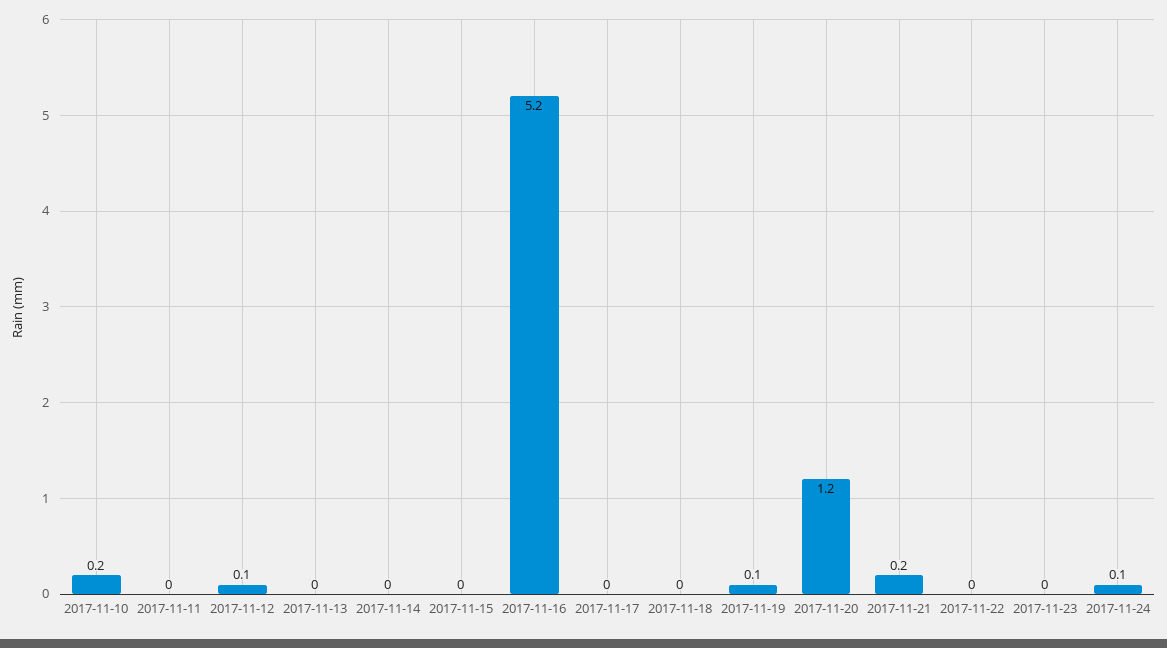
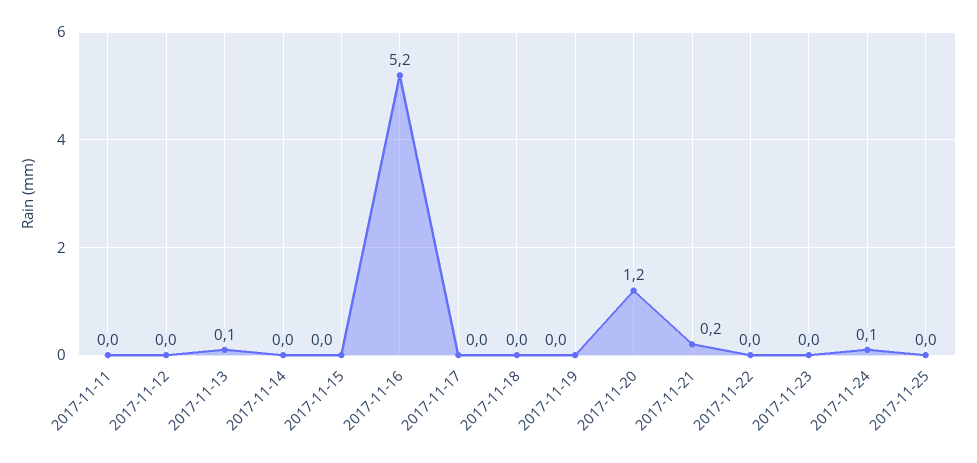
2017-11-10: 0.2 -> none
2017-11-12: 0.1 -> 0
2017-11-13: 0 -> 0.1
2017-11-19: 0.1 -> 0
2017-11-25: none -> 0

